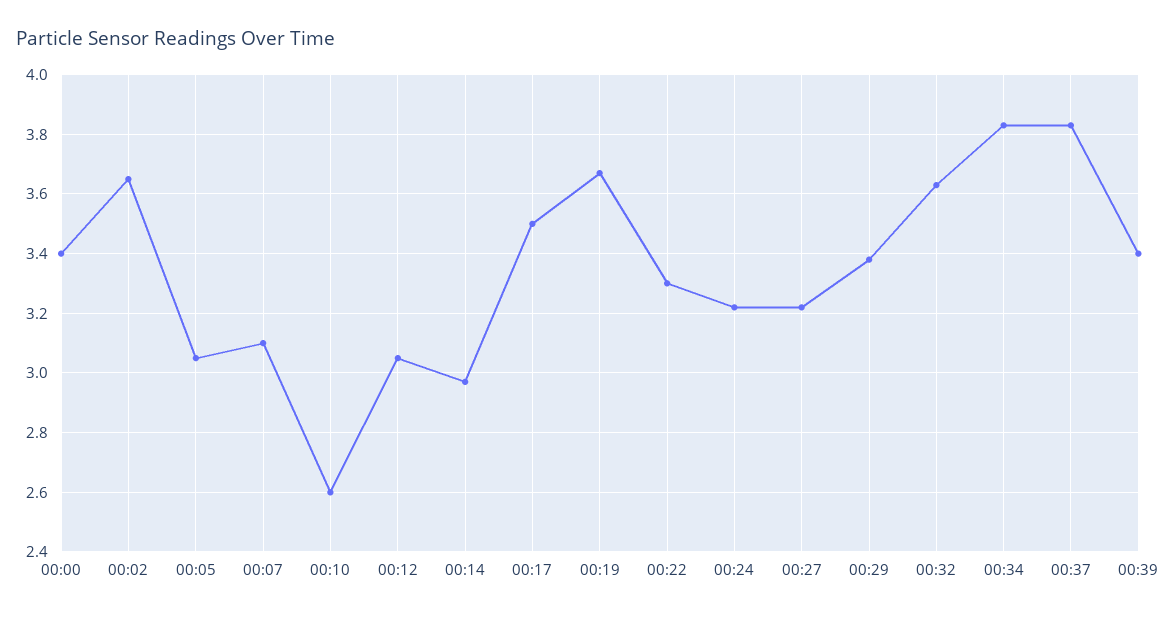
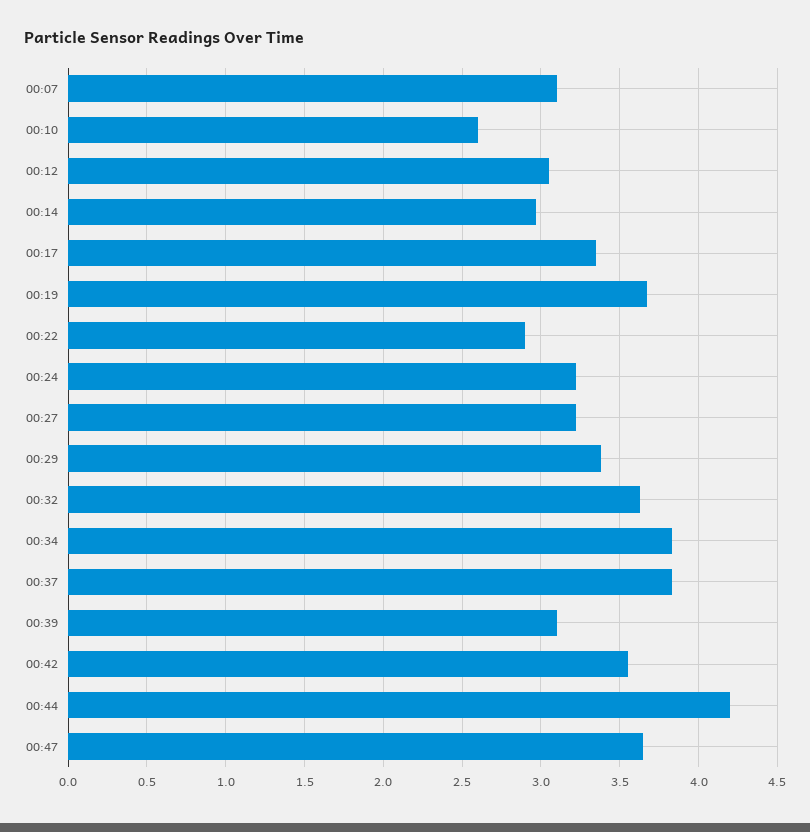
00:00: 3.4 -> none
00:02: 3.65 -> none
00:05: 3.05 -> none
00:17: 3.5 -> 3.35
00:22: 3.3 -> 2.9
00:39: 3.4 -> 3.1
00:42: none -> 3.55
00:44: none -> 4.2
00:47: none -> 3.65

